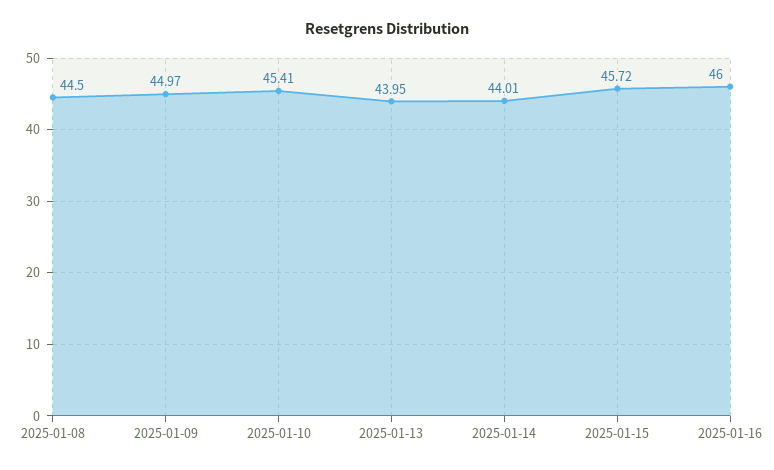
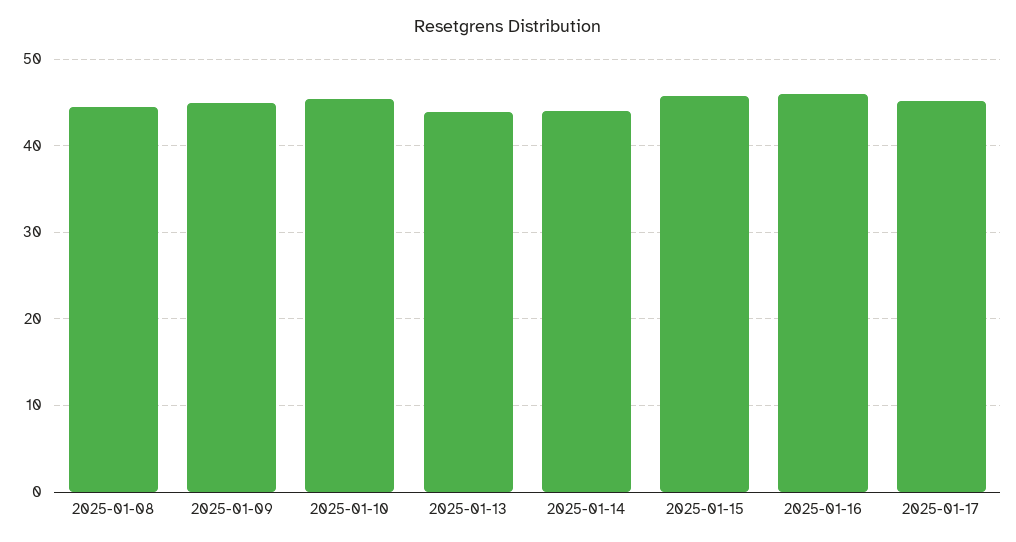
2025-01-17: none -> 45

